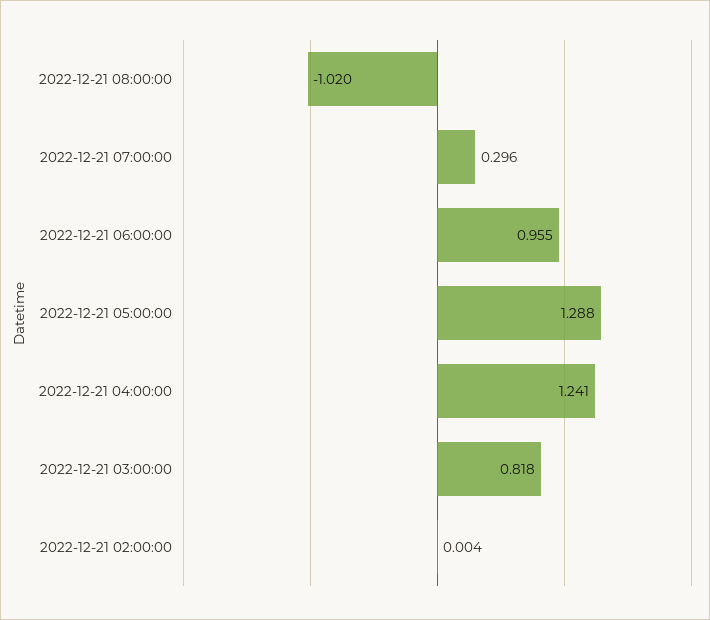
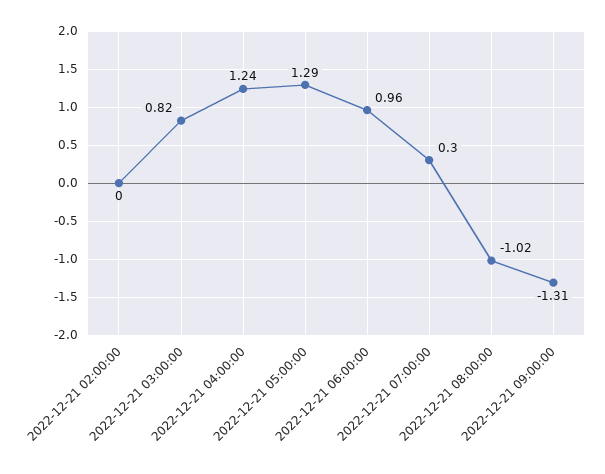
2022-12-21 09:00:00: none -> -1.31

